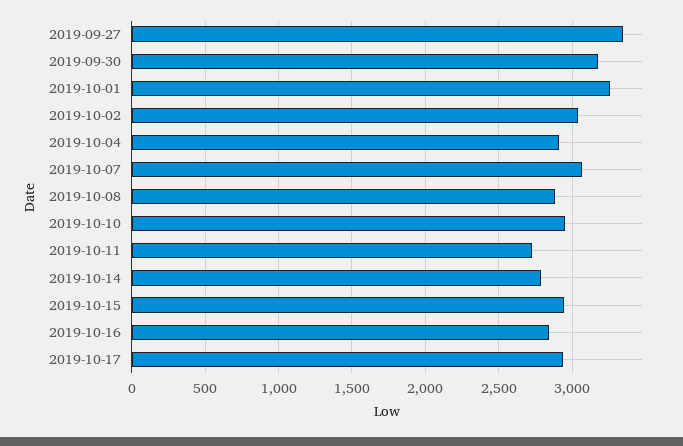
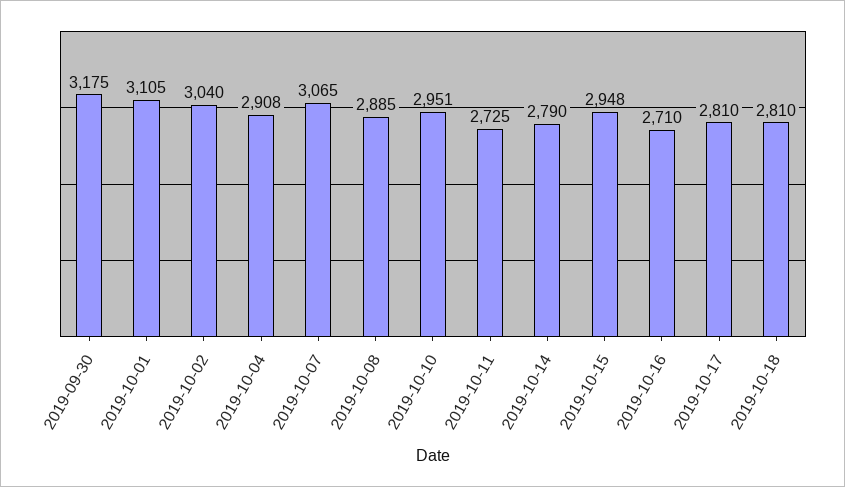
2019-09-27: 3350 -> none
2019-10-01: 3250 -> 3105
2019-10-16: 2850 -> 2710
2019-10-17: 2950 -> 2810
2019-10-18: none -> 2810

